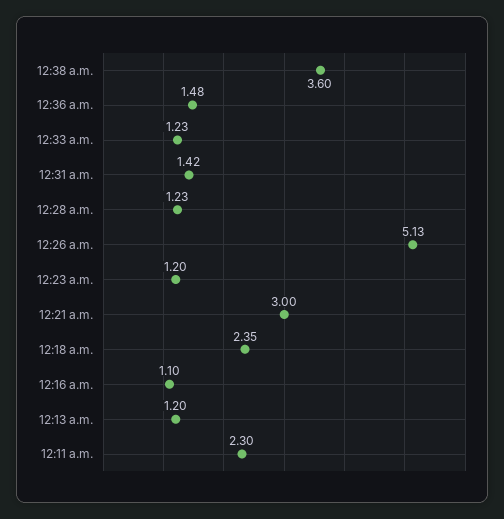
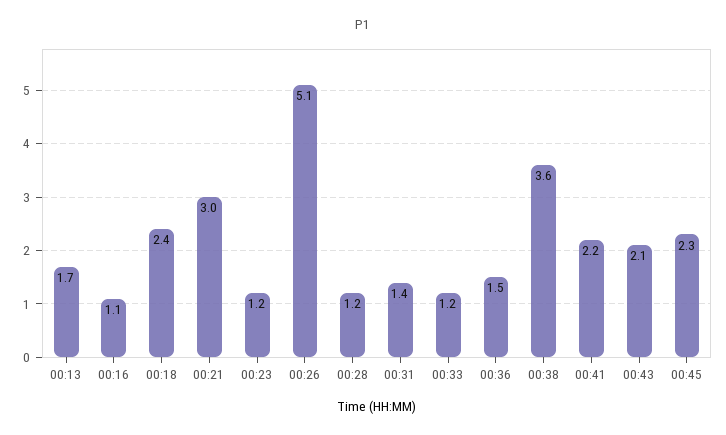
12:13 a.m.: 1.2 -> 1.7
12:11 a.m.: 2.3 -> none
00:41: none -> 2.2
00:43: none -> 2.1
00:45: none -> 2.3

